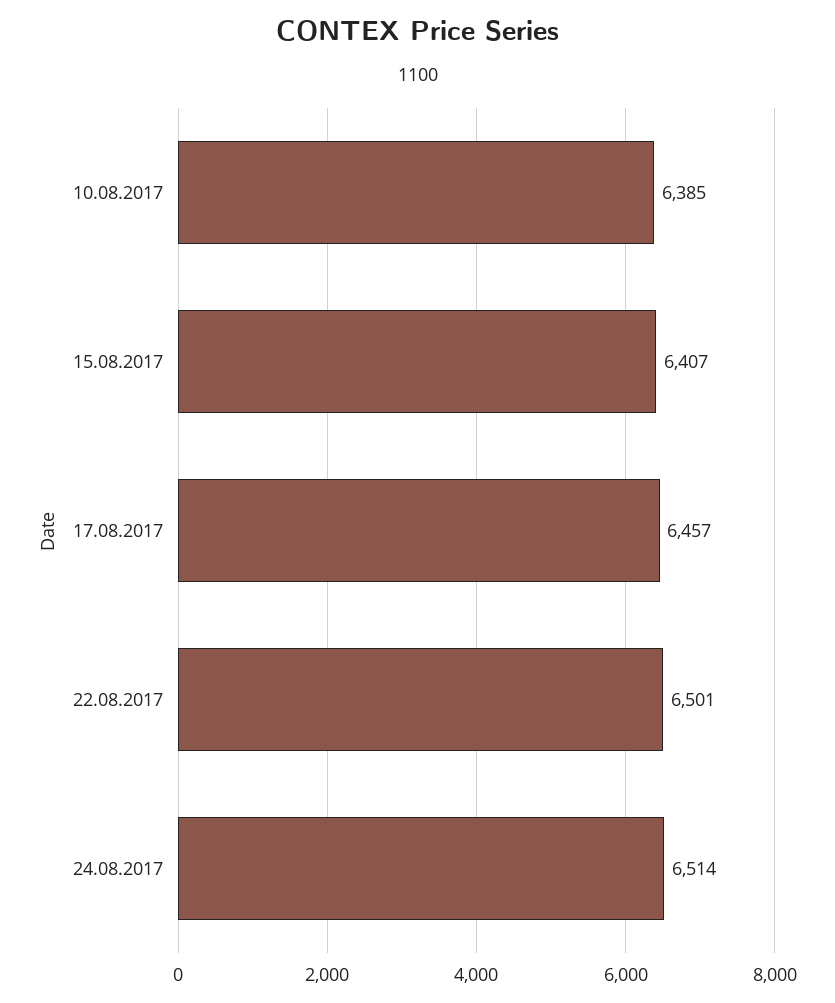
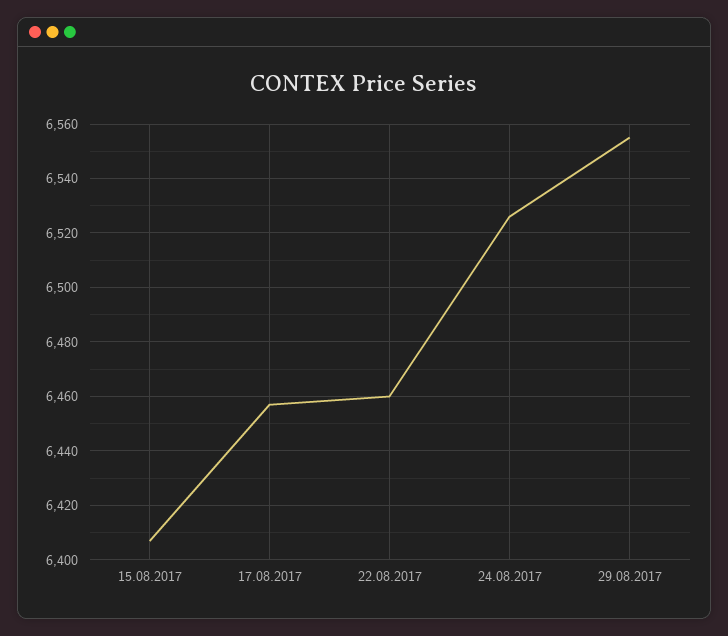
10.08.2017: 6385 -> none
22.08.2017: 6501 -> 6460
24.08.2017: 6514 -> 6525
29.08.2017: none -> 6555

